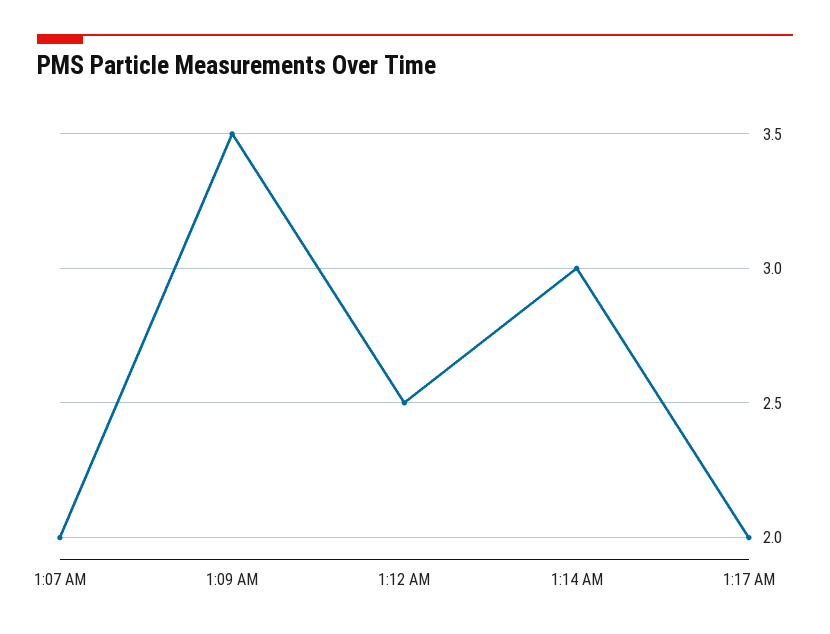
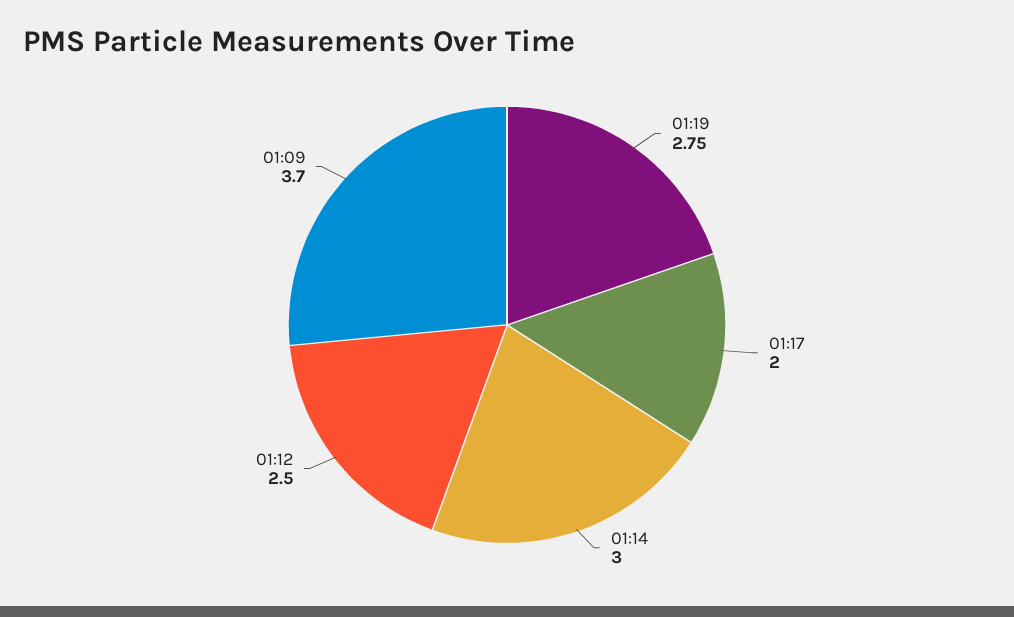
1:07 AM: 2 -> none
1:09 AM: 3.5 -> 3.7
01:19: none -> 2.75

